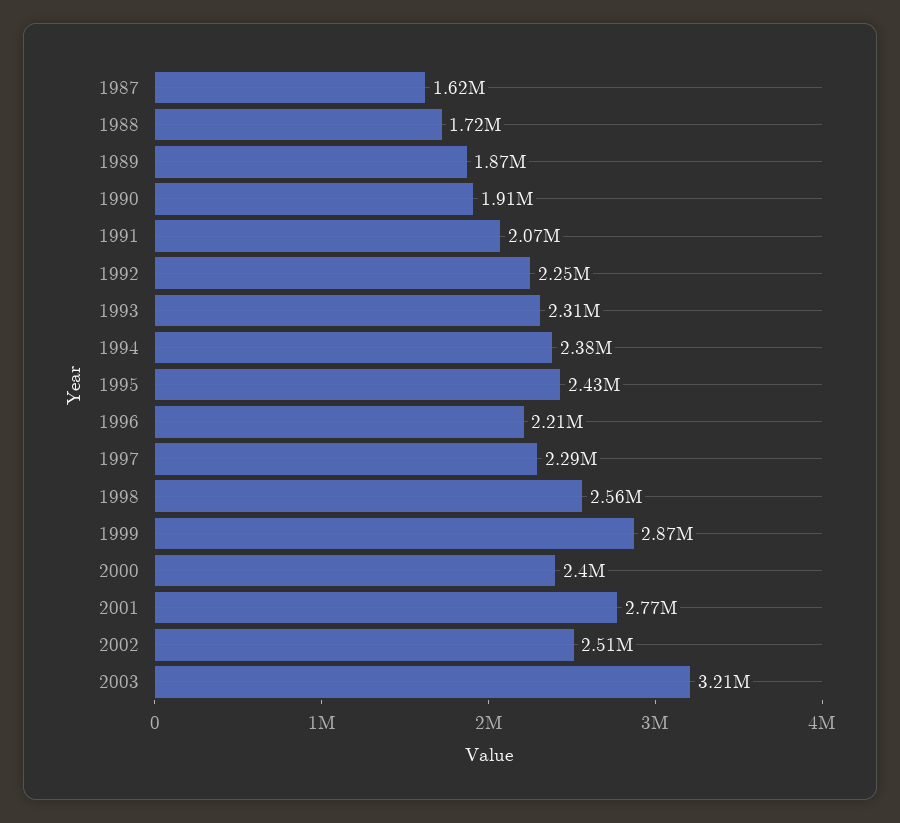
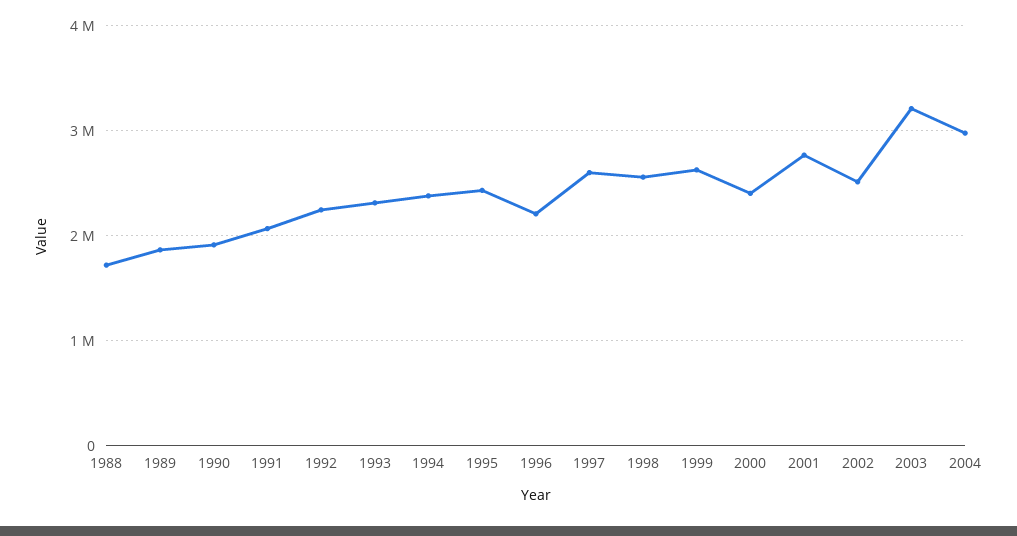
1987: 1620000 -> none
1997: 2290000 -> 2600000
1999: 2870000 -> 2600000
2004: none -> 3000000

